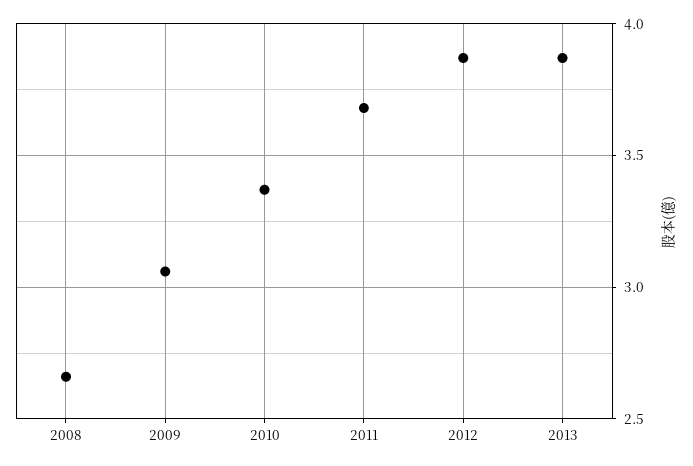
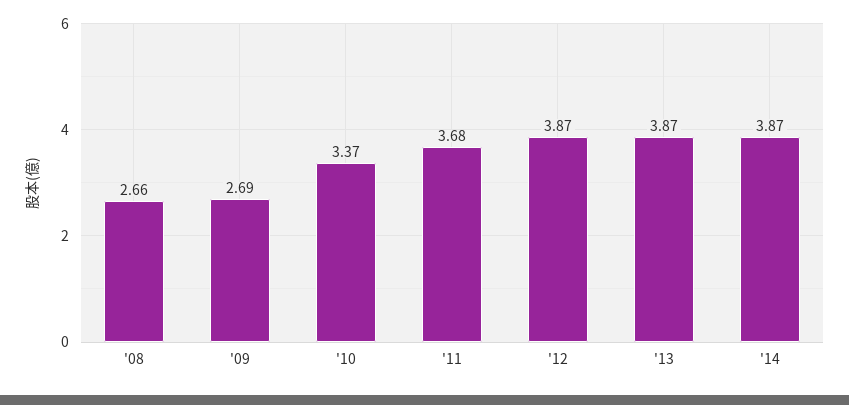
2009: 3.05 -> 2.69
'14: none -> 3.87

